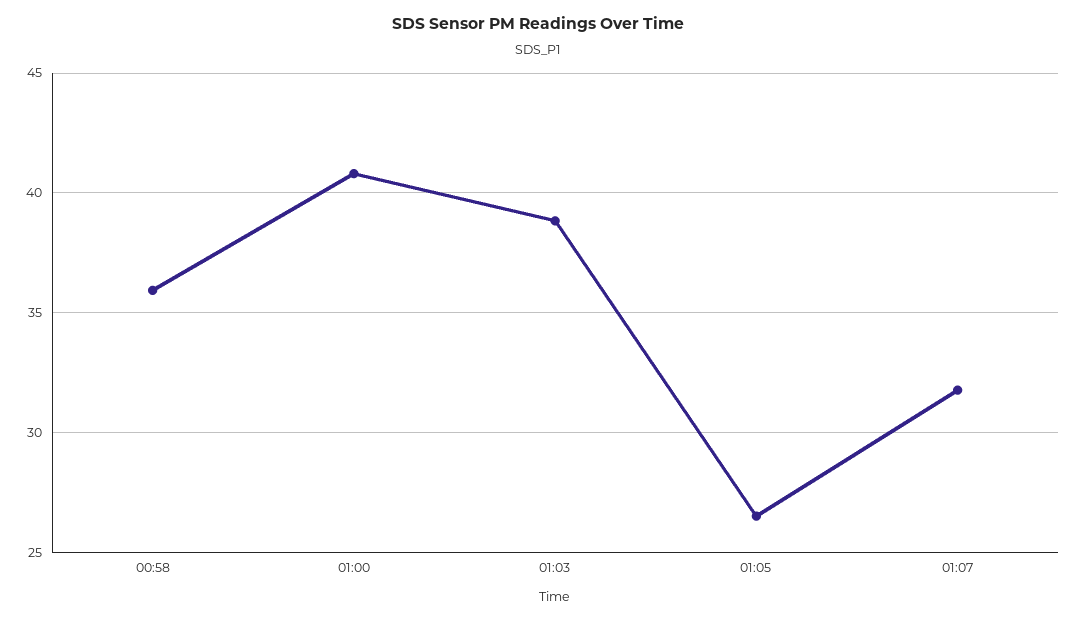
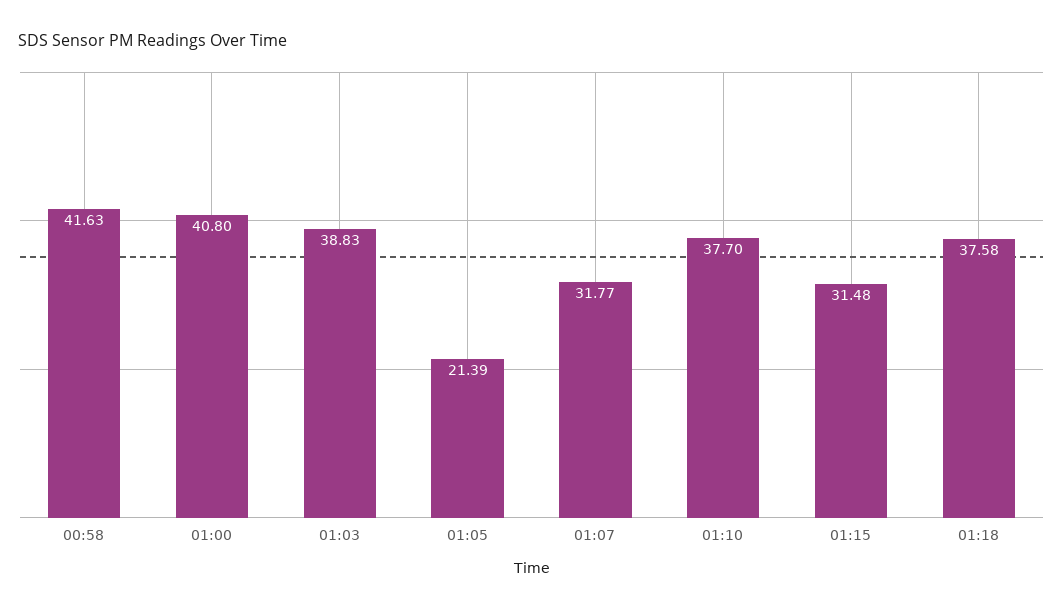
00:58: 36 -> 41.63
01:05: 26.5 -> 21.39
01:10: none -> 37.7
01:15: none -> 31.48
01:18: none -> 37.58

